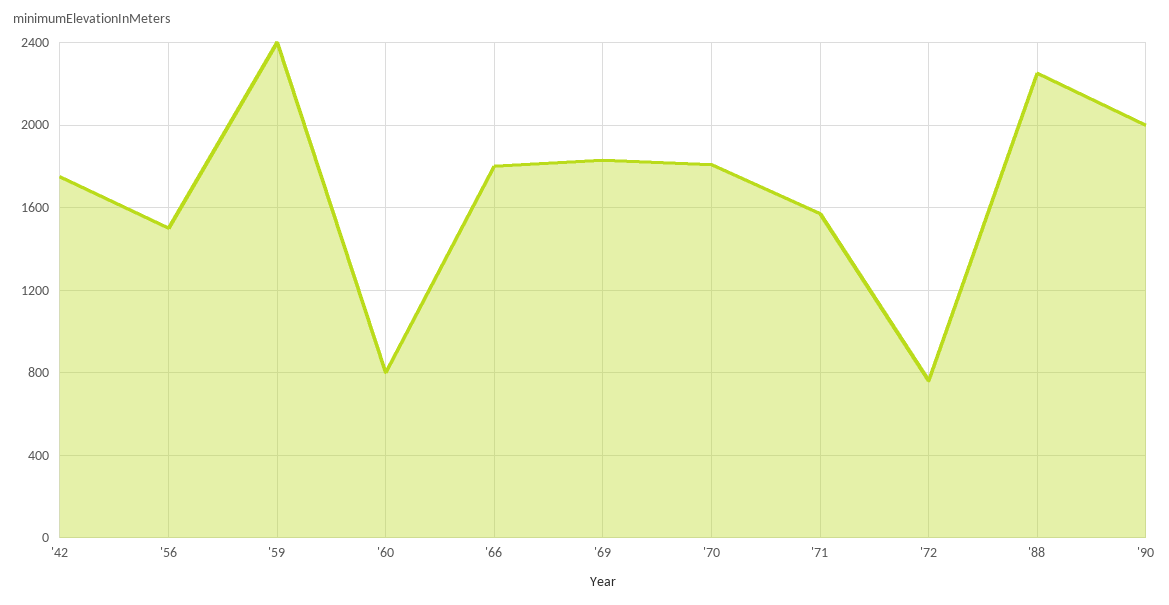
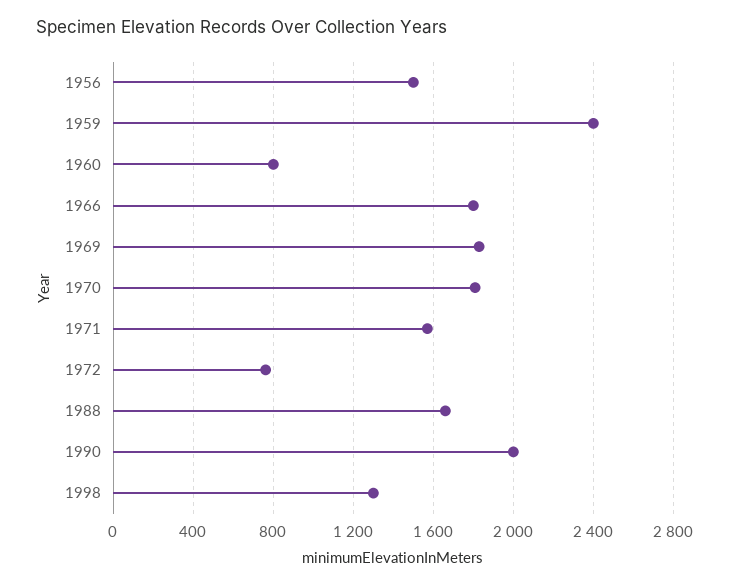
'42: 1750 -> none
'88: 2250 -> 1650
1998: none -> 1300

